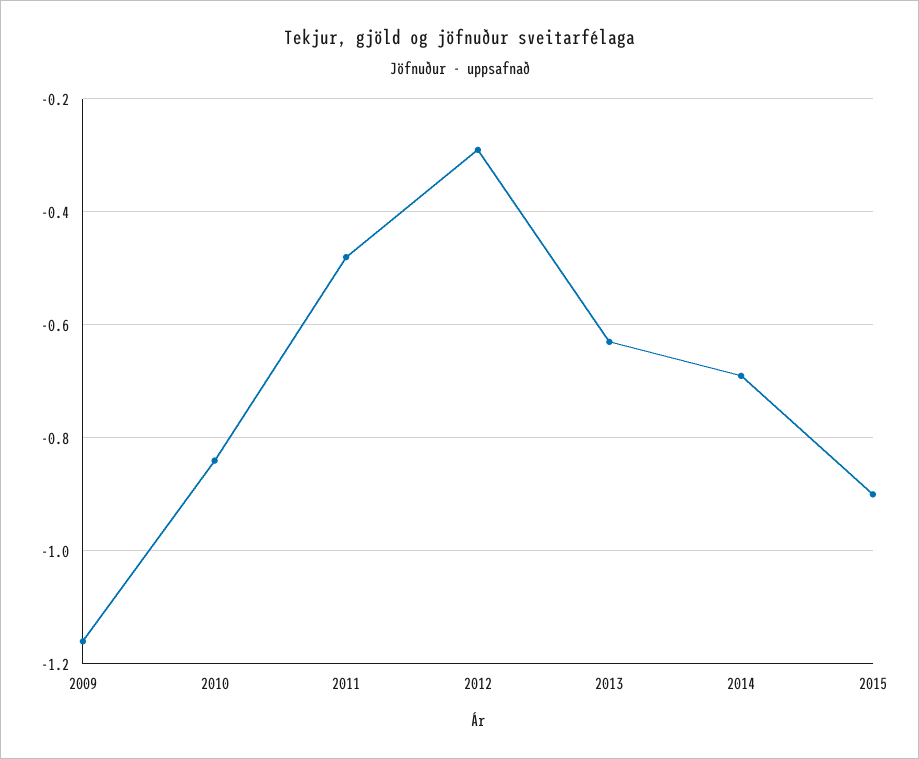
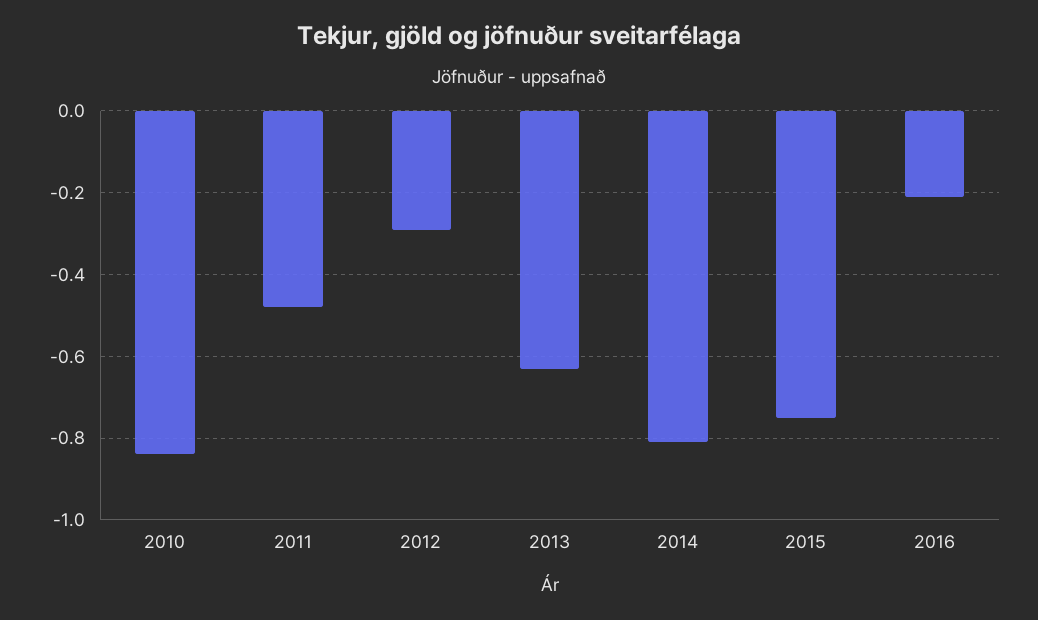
2009: -1.15 -> none
2014: -0.7 -> -0.8
2015: -0.9 -> -0.75
2016: none -> -0.2

